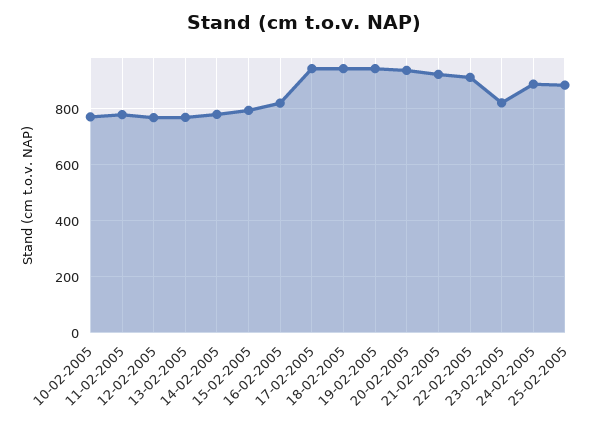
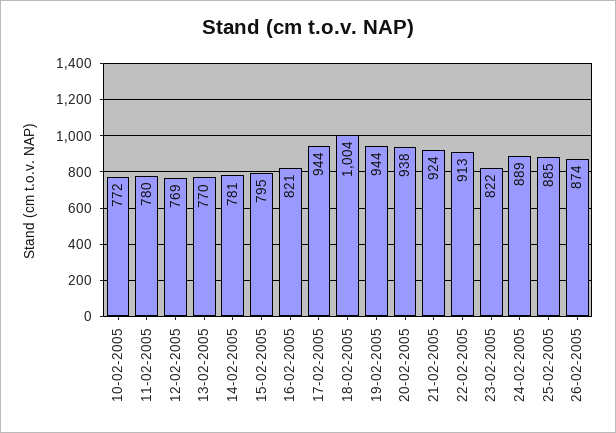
18-02-2005: 950 -> 1004
26-02-2005: none -> 874

